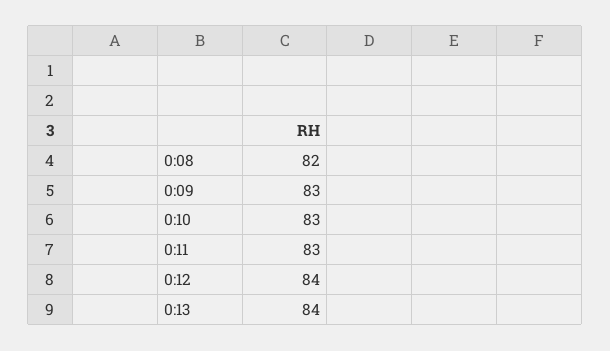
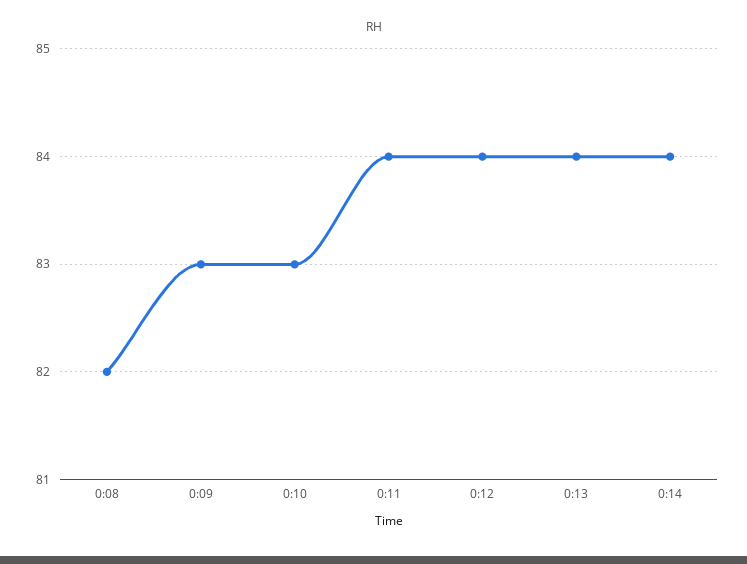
0:11: 83 -> 84
0:14: none -> 84

